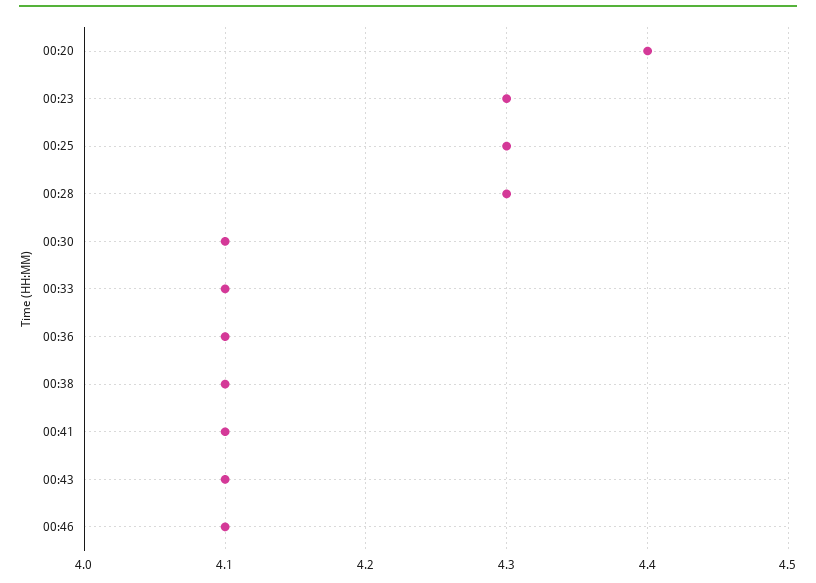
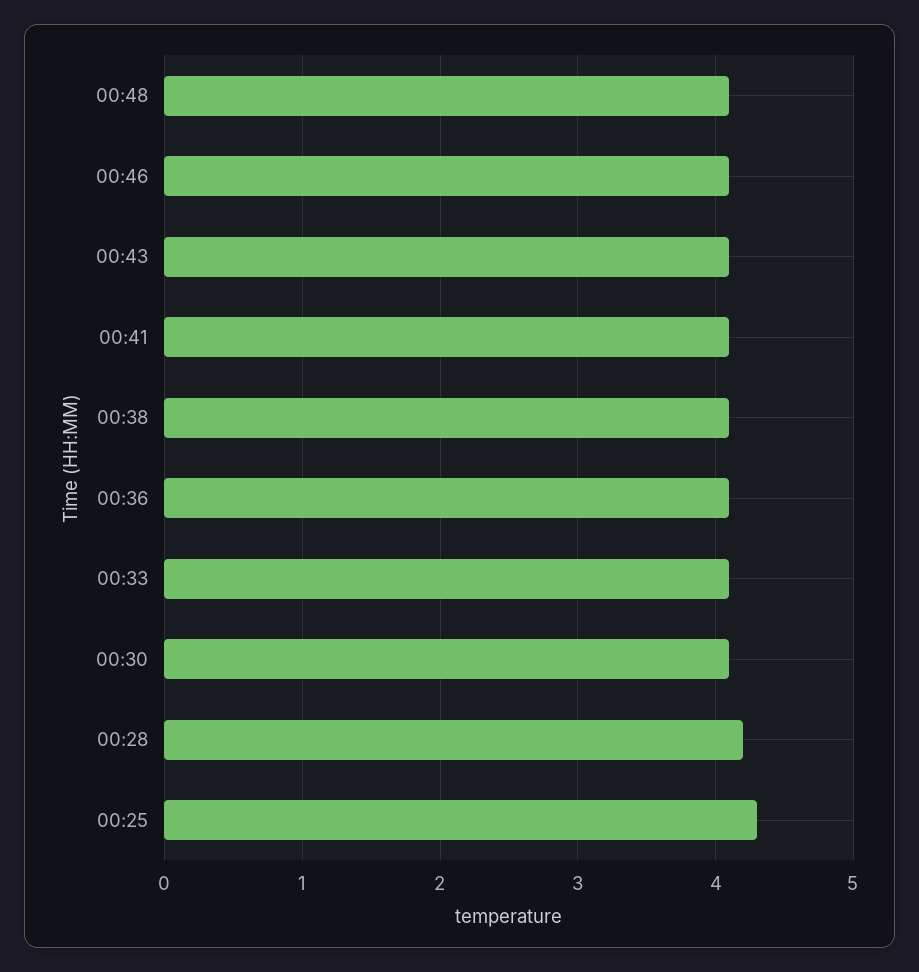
00:20: 4.4 -> none
00:23: 4.3 -> none
00:28: 4.3 -> 4.2
00:48: none -> 4.1

